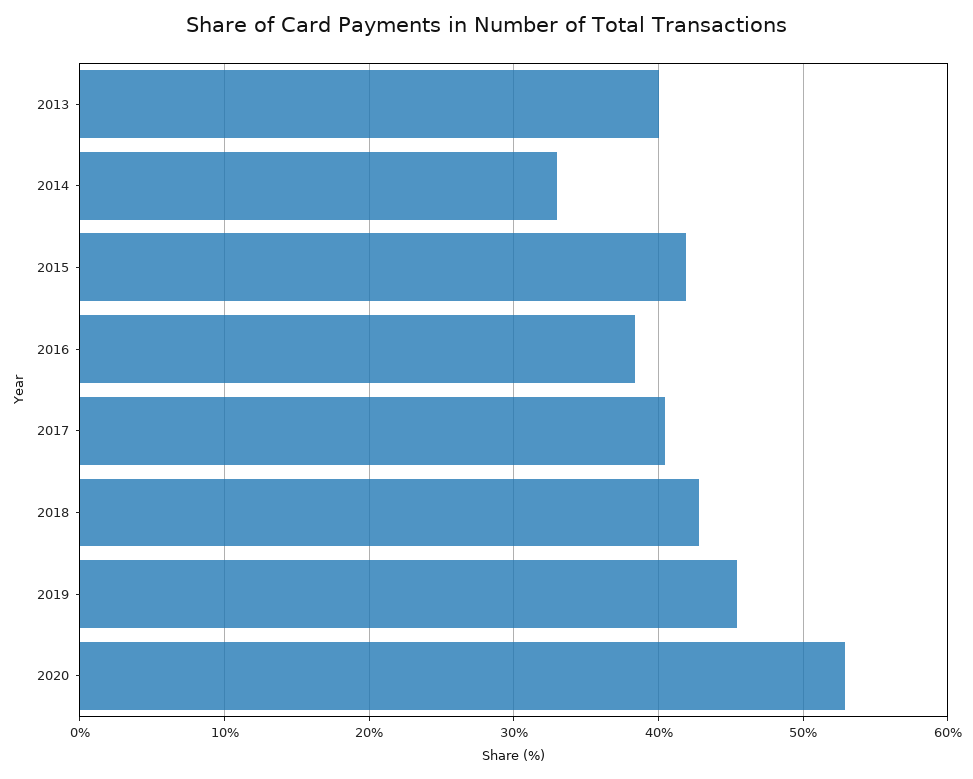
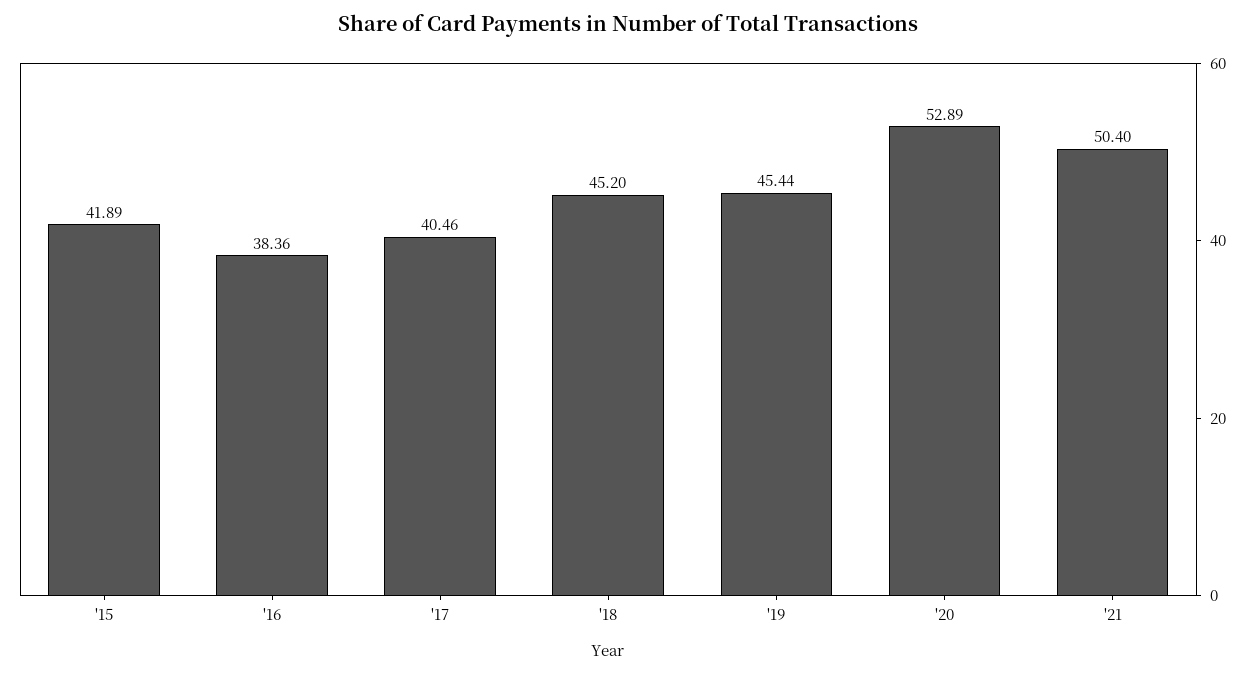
2013: 40 -> none
2014: 33 -> none
2018: 43 -> 45.2
'21: none -> 50.4

